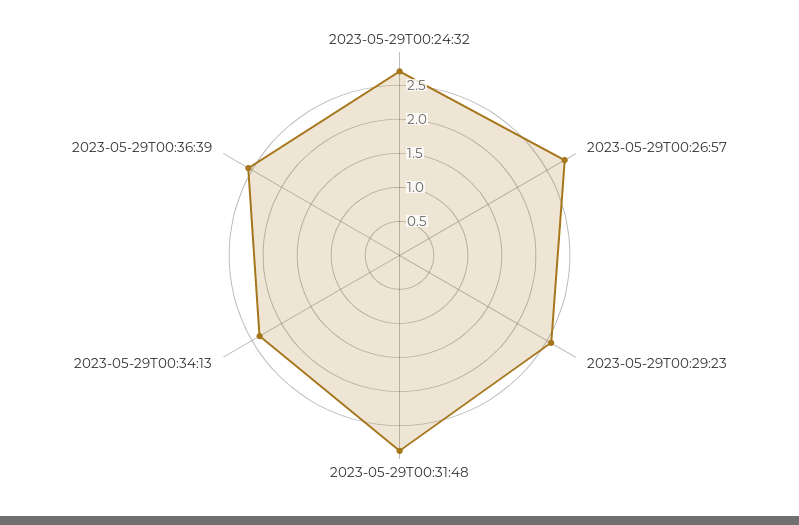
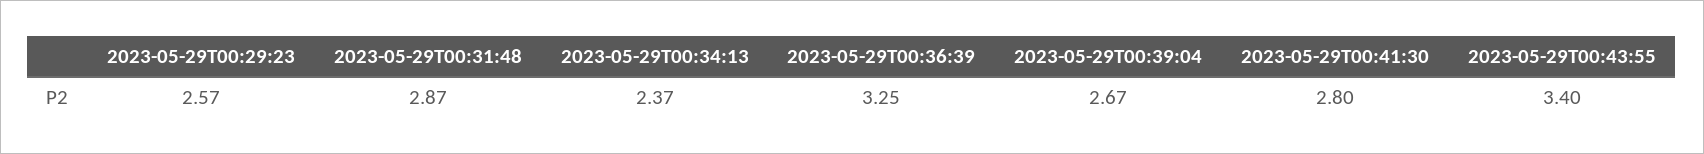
2023-05-29T00:24:32: 2.75 -> none
2023-05-29T00:26:57: 2.75 -> none
2023-05-29T00:36:39: 2.5 -> 3.25
2023-05-29T00:39:04: none -> 2.67
2023-05-29T00:41:30: none -> 2.8
2023-05-29T00:43:55: none -> 3.4

